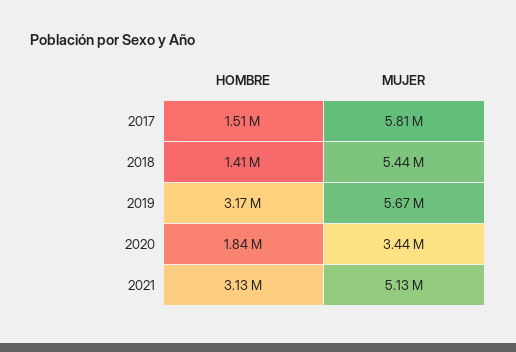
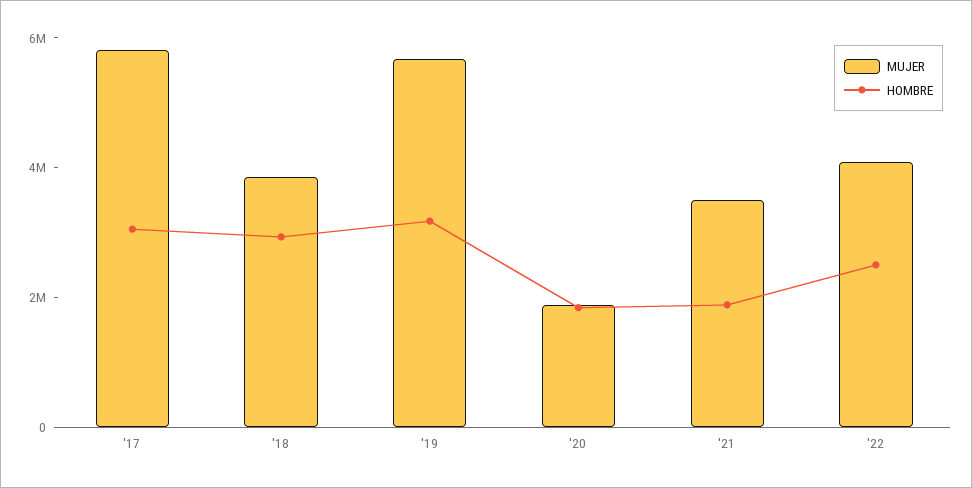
HOMBRE, 2017: 1510000 -> 3000000
HOMBRE, 2018: 1410000 -> 3000000
MUJER, 2018: 5440000 -> 4000000
MUJER, 2020: 3440000 -> 2000000
HOMBRE, 2021: 3130000 -> 2000000
MUJER, 2021: 5130000 -> 3500000
MUJER, '22: none -> 4000000
HOMBRE, '22: none -> 2500000

